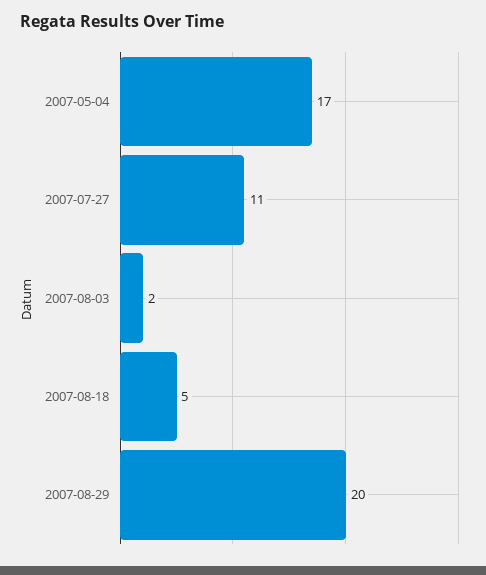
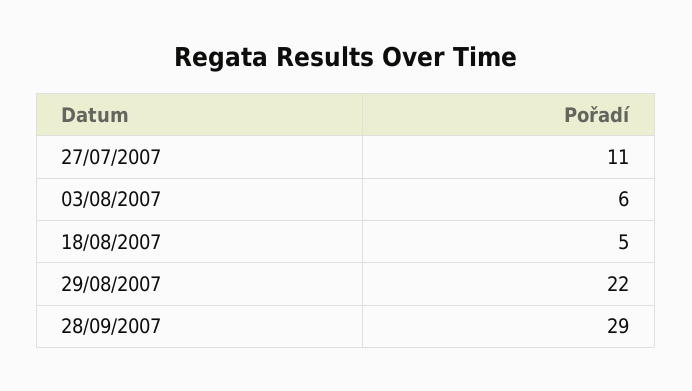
2007-05-04: 17 -> none
2007-08-03: 2 -> 6
2007-08-29: 20 -> 22
28/09/2007: none -> 29

